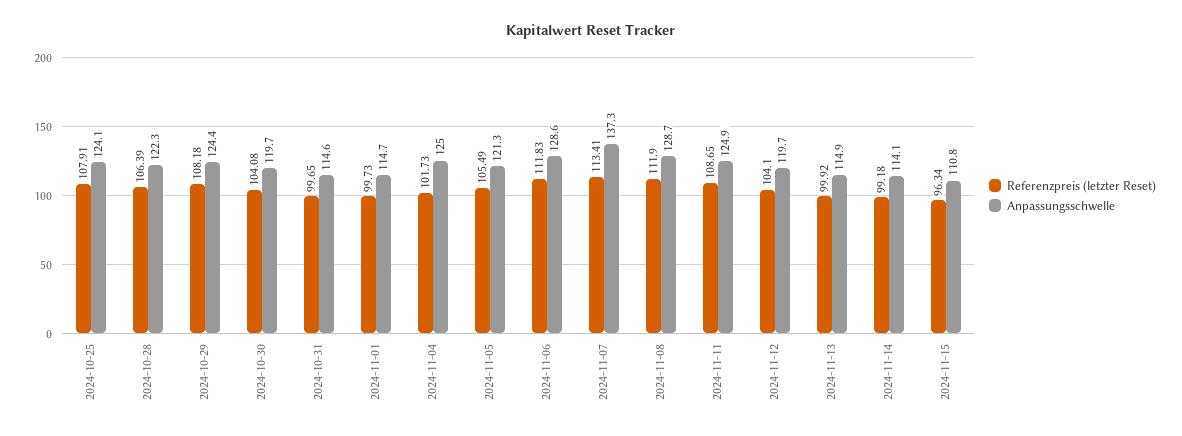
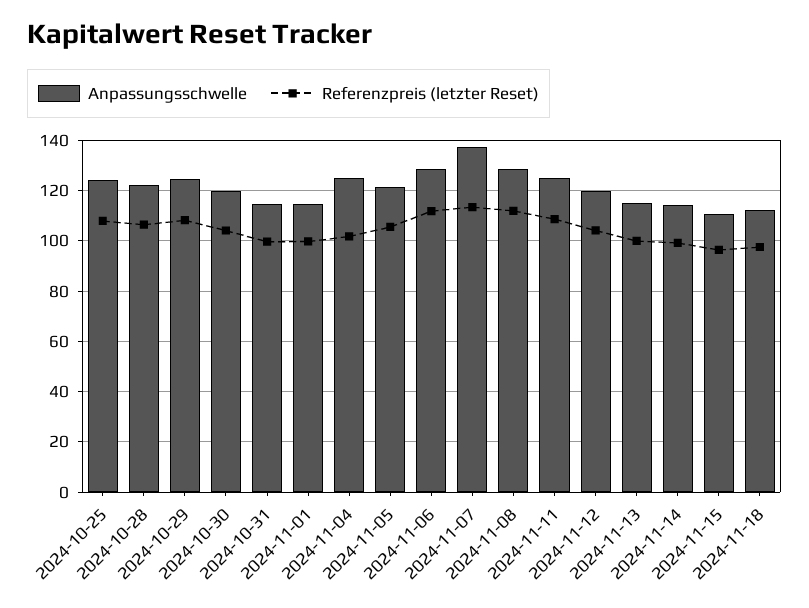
Anpassungsschwelle, 2024-11-18: none -> 112.5
Referenzpreis (letzter Reset), 2024-11-18: none -> 97.5

